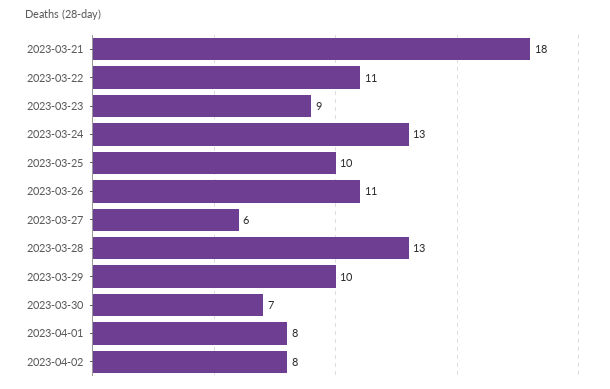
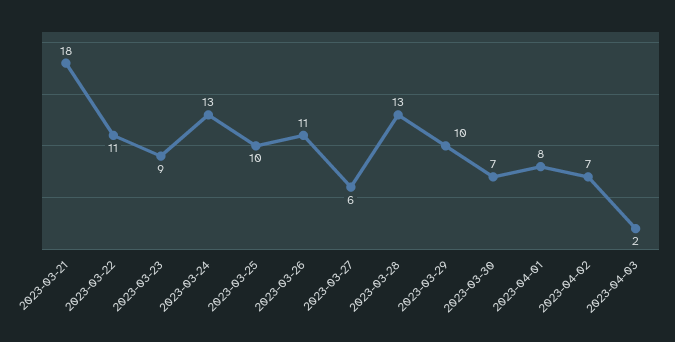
2023-04-02: 8 -> 7
2023-04-03: none -> 2

